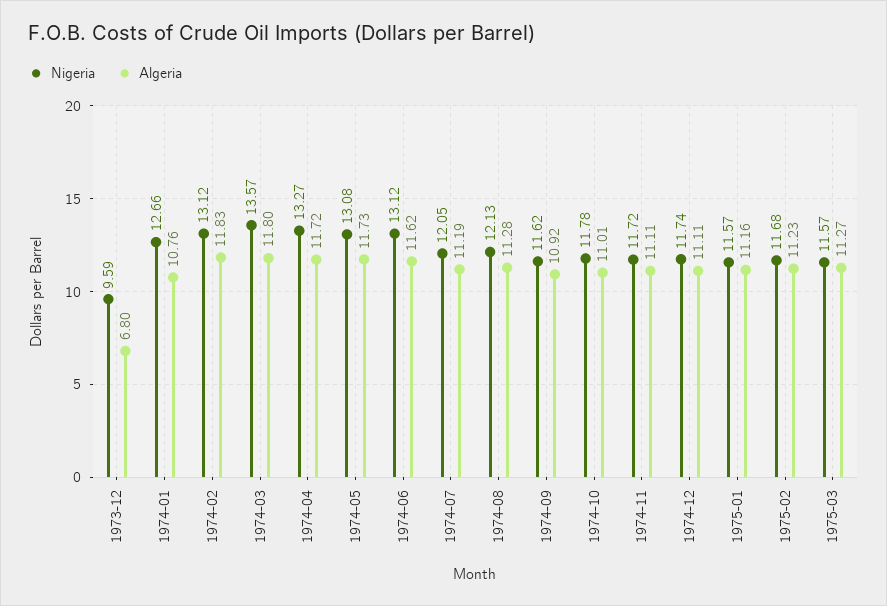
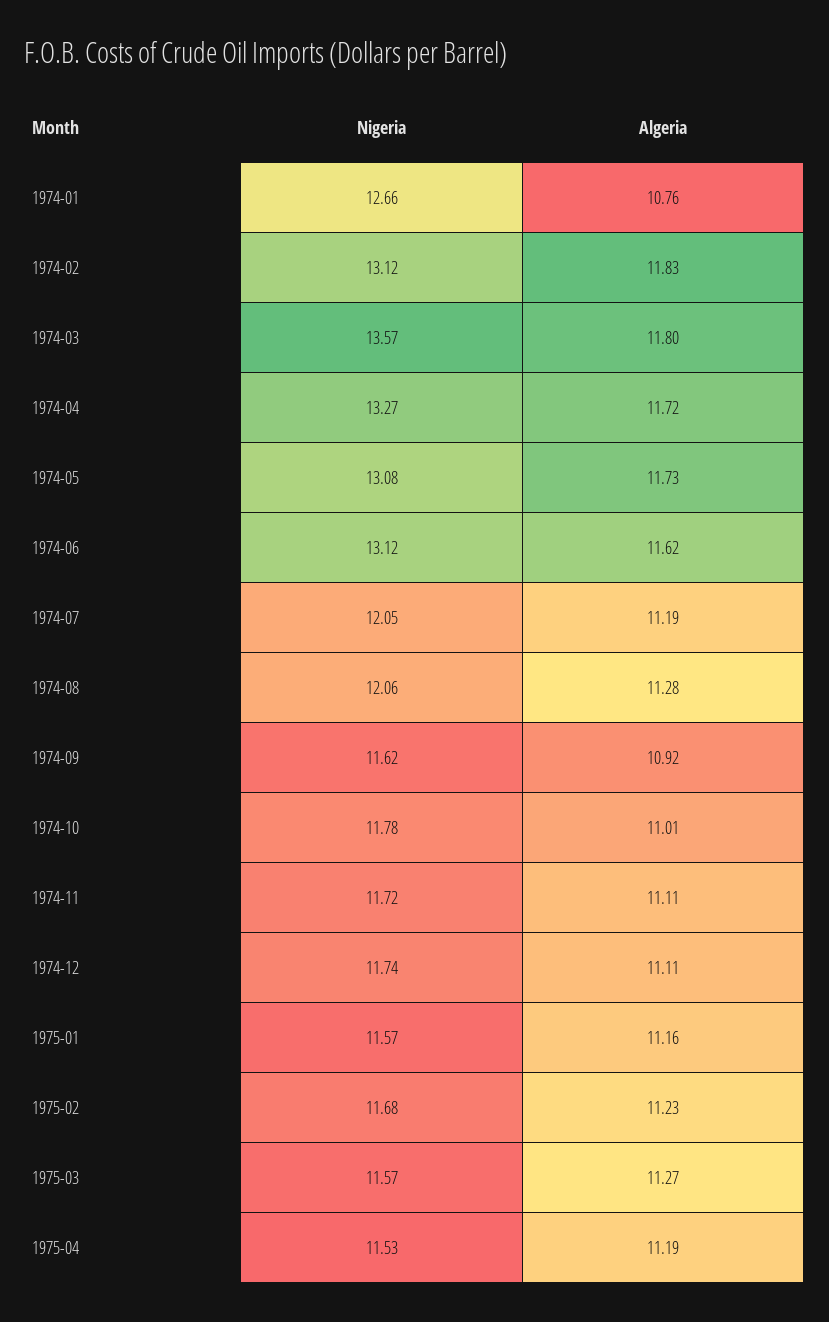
Nigeria, 1973-12: 9.59 -> none
Algeria, 1973-12: 6.8 -> none
Nigeria, 1974-08: 12.13 -> 12.06
Nigeria, 1975-04: none -> 11.53
Algeria, 1975-04: none -> 11.19

